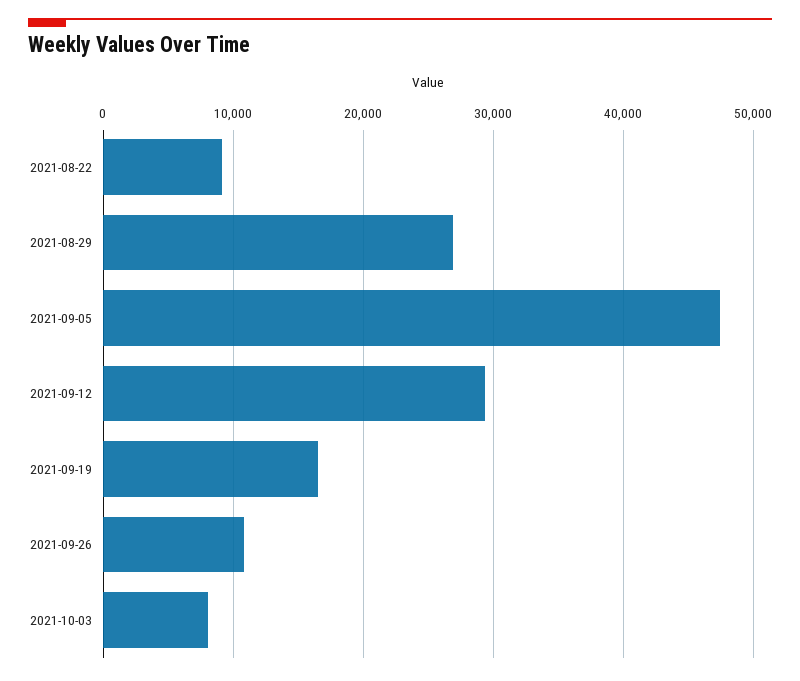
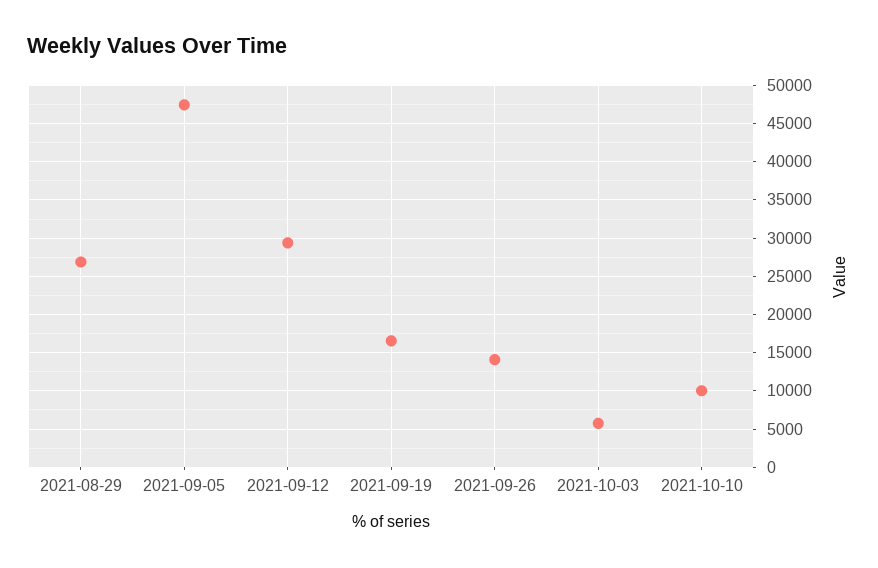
2021-08-22: 9000 -> none
2021-09-26: 11000 -> 14000
2021-10-03: 8000 -> 6000
2021-10-10: none -> 10000

